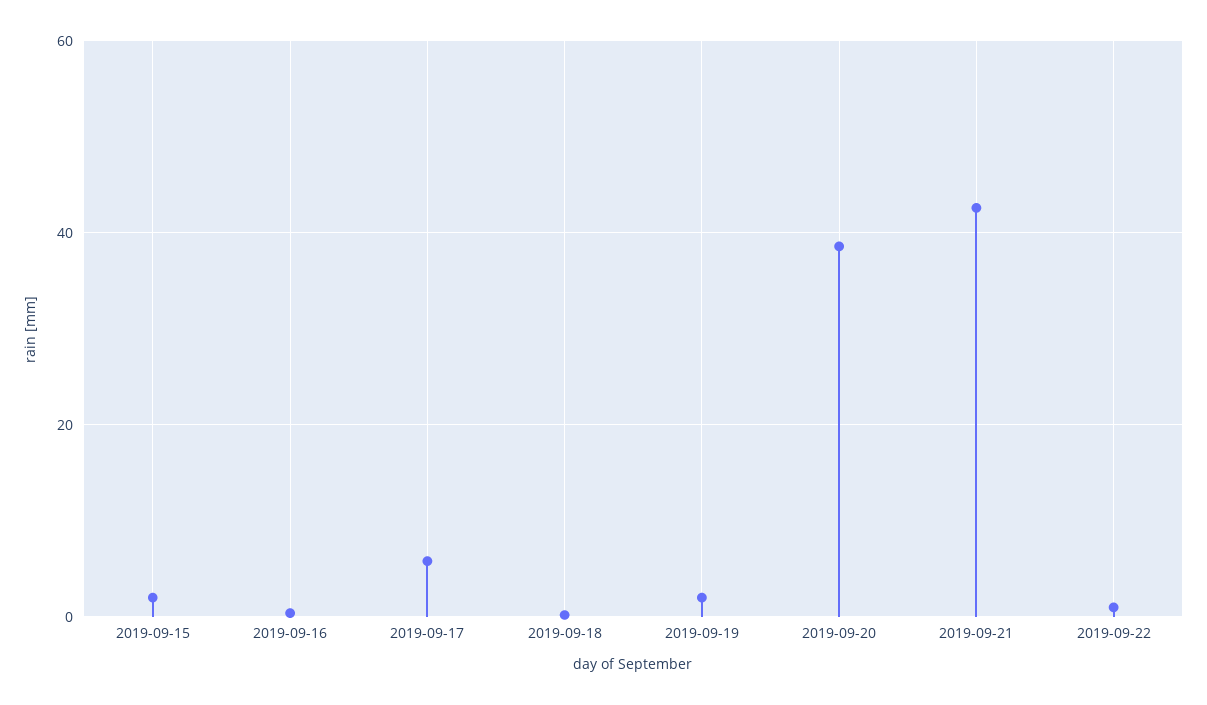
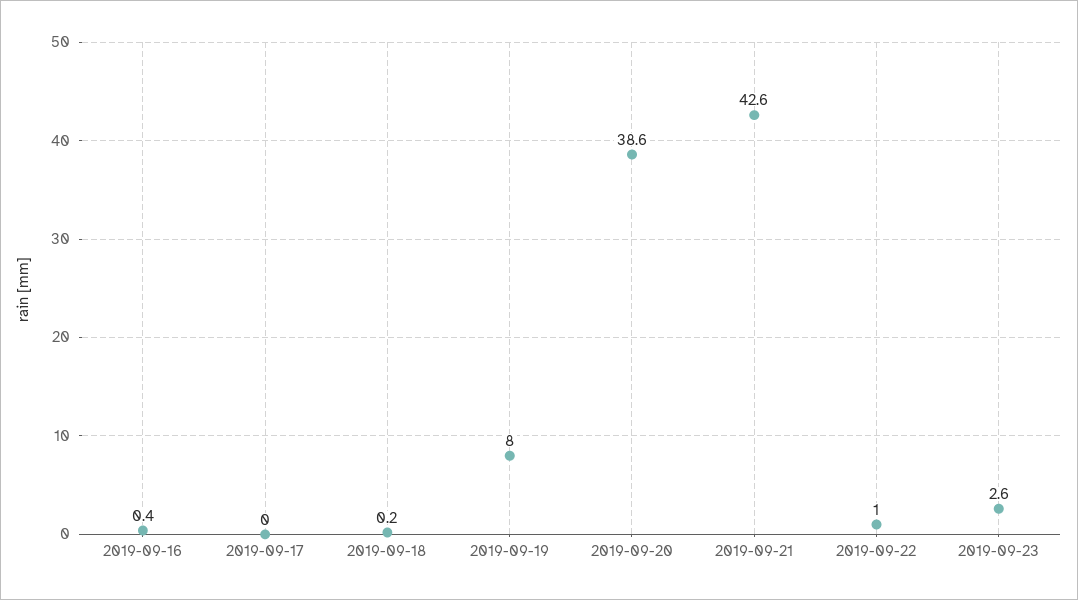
2019-09-15: 2 -> none
2019-09-17: 6 -> 0
2019-09-19: 2 -> 8
2019-09-23: none -> 2.6

